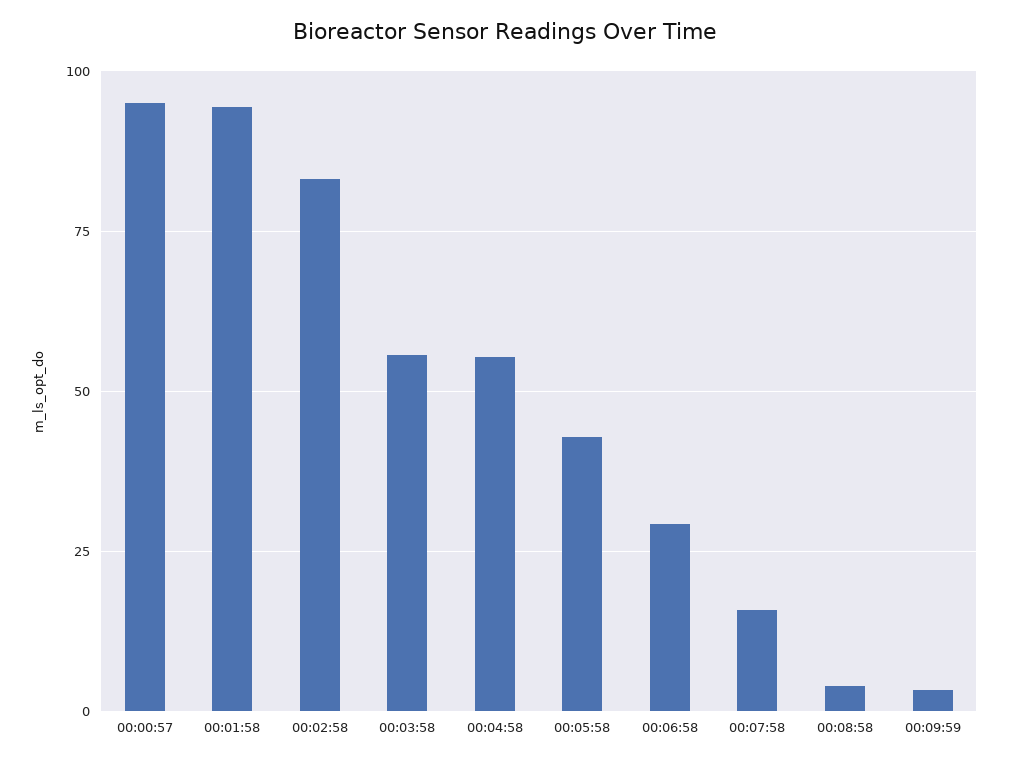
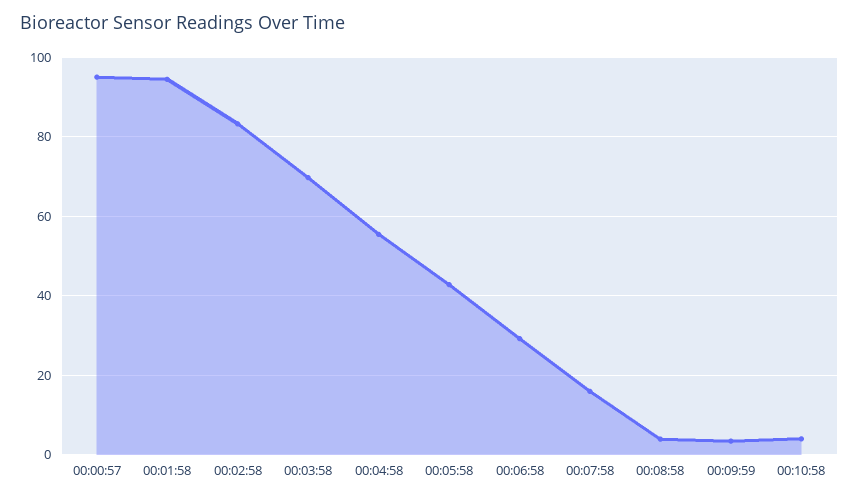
00:03:58: 55 -> 70
00:10:58: none -> 4

